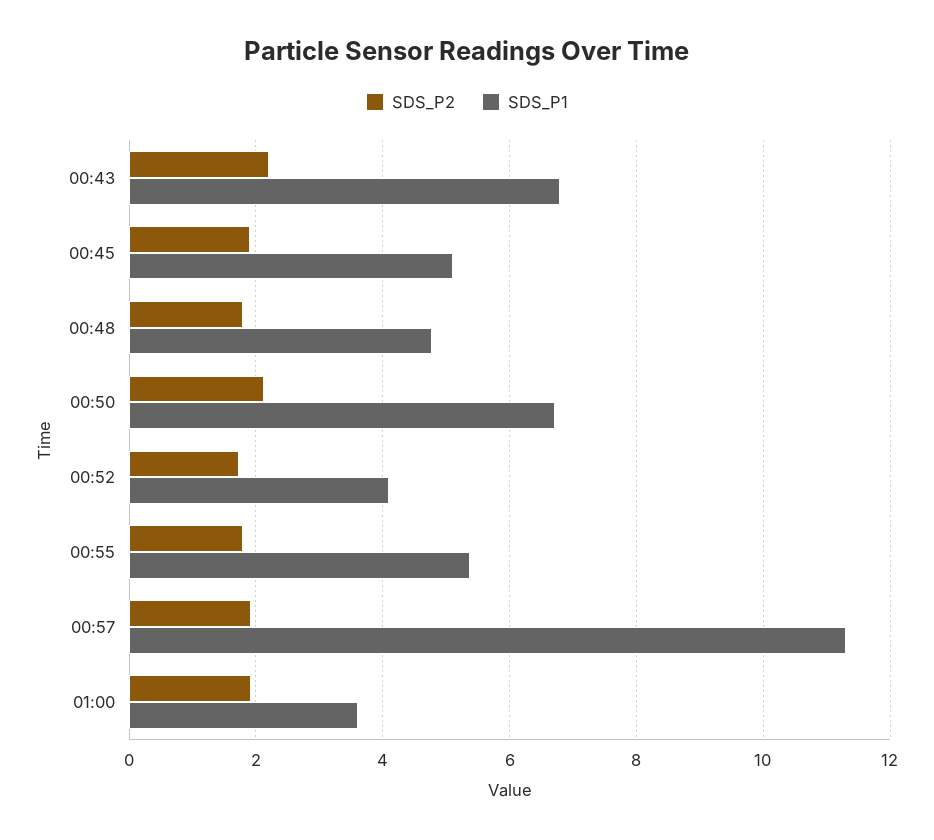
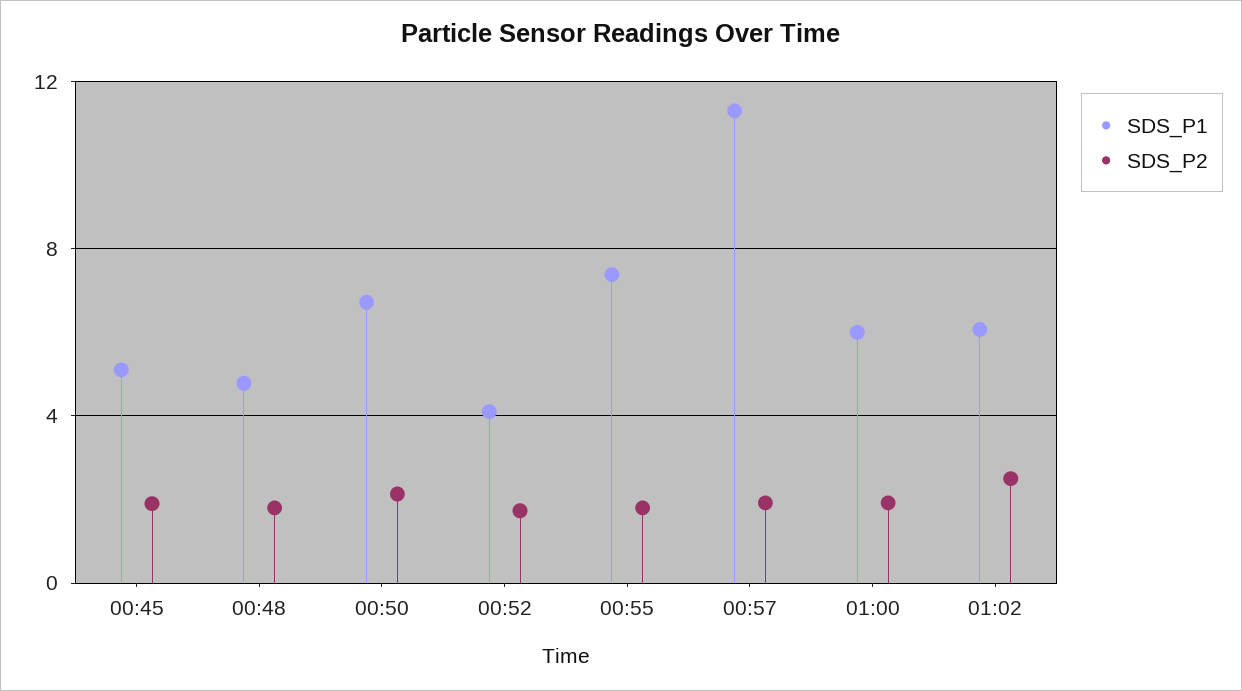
SDS_P2, 00:43: 2.2 -> none
SDS_P1, 00:43: 6.8 -> none
SDS_P1, 00:55: 5.4 -> 7.5
SDS_P1, 01:00: 3.6 -> 6
SDS_P1, 01:02: none -> 6
SDS_P2, 01:02: none -> 2.5

